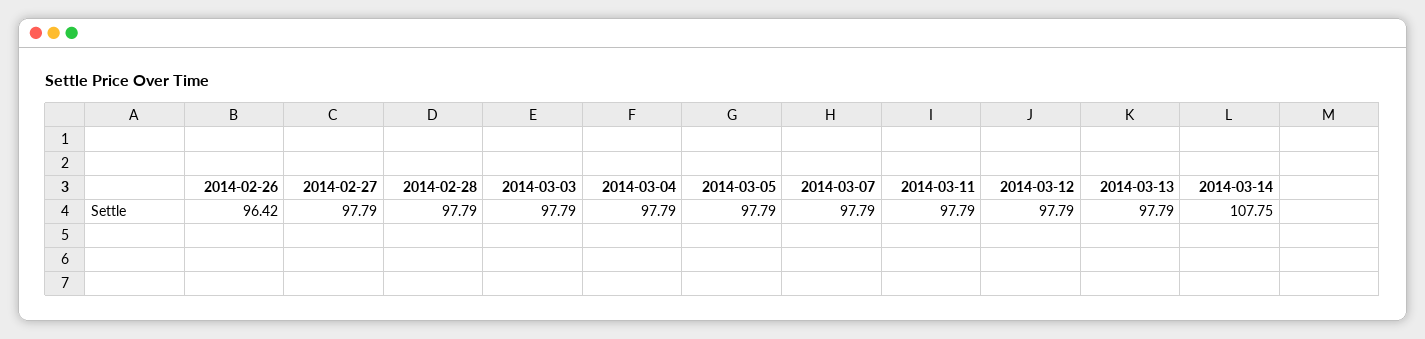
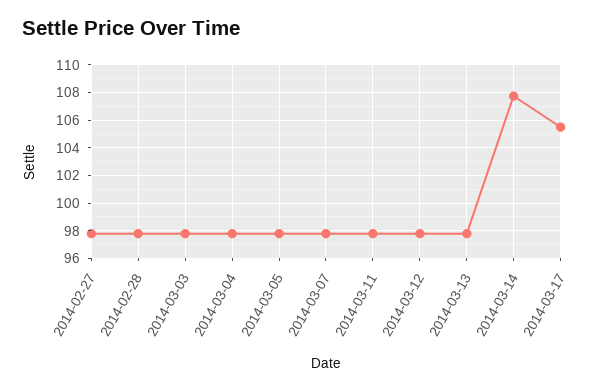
2014-02-26: 96.42 -> none
2014-03-17: none -> 105.5

